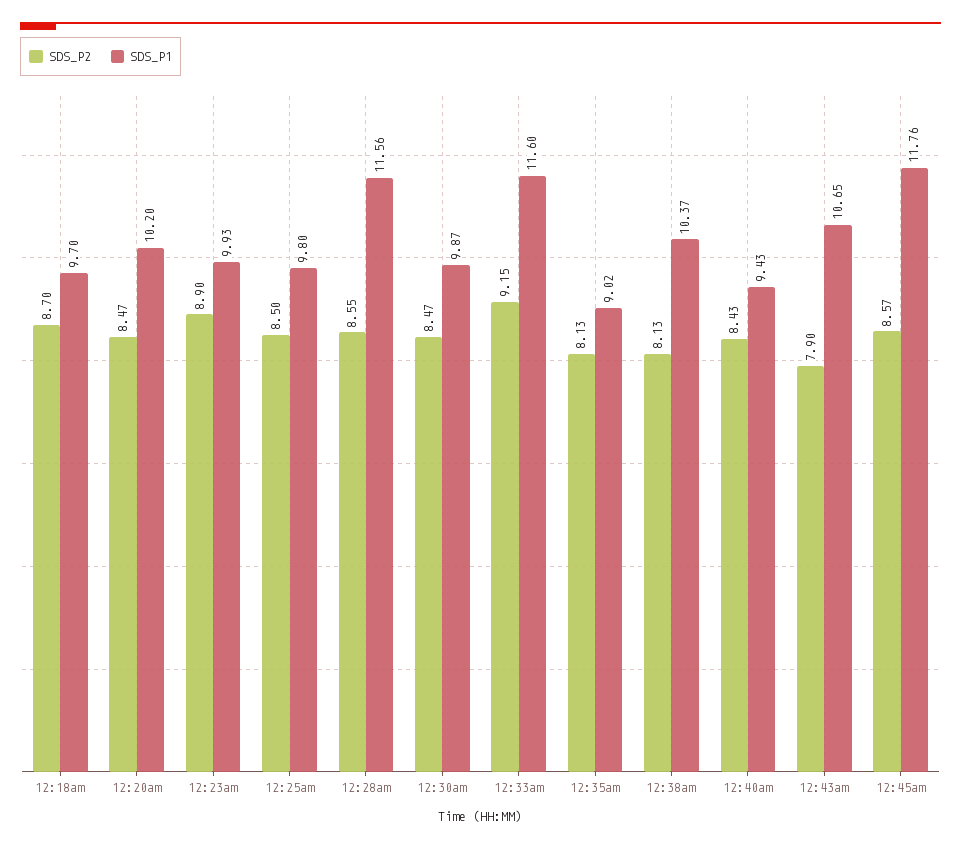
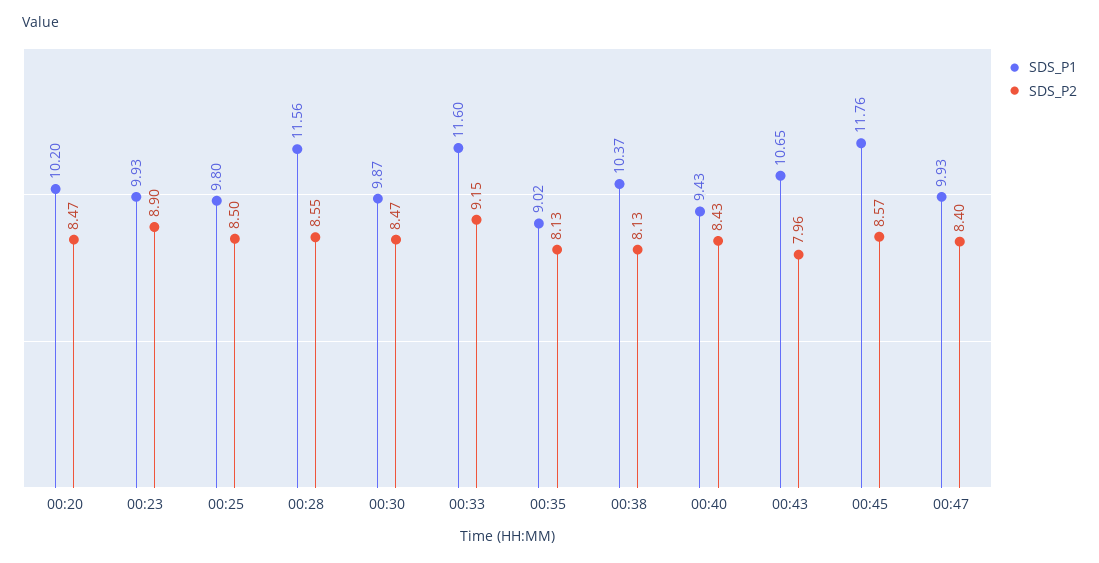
SDS_P2, 12:18am: 8.7 -> none
SDS_P1, 12:18am: 9.7 -> none
SDS_P2, 12:43am: 7.9 -> 7.96
SDS_P1, 00:47: none -> 9.93
SDS_P2, 00:47: none -> 8.4

